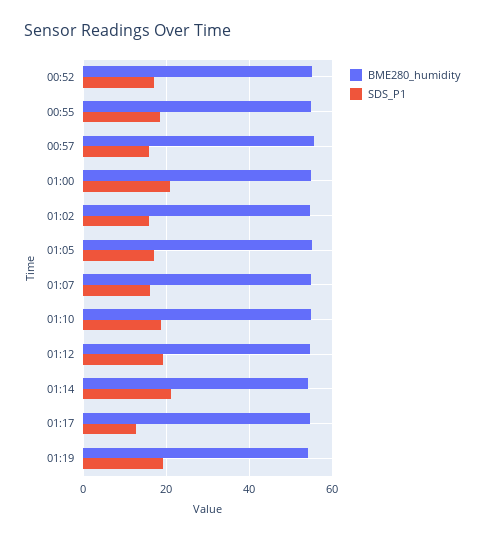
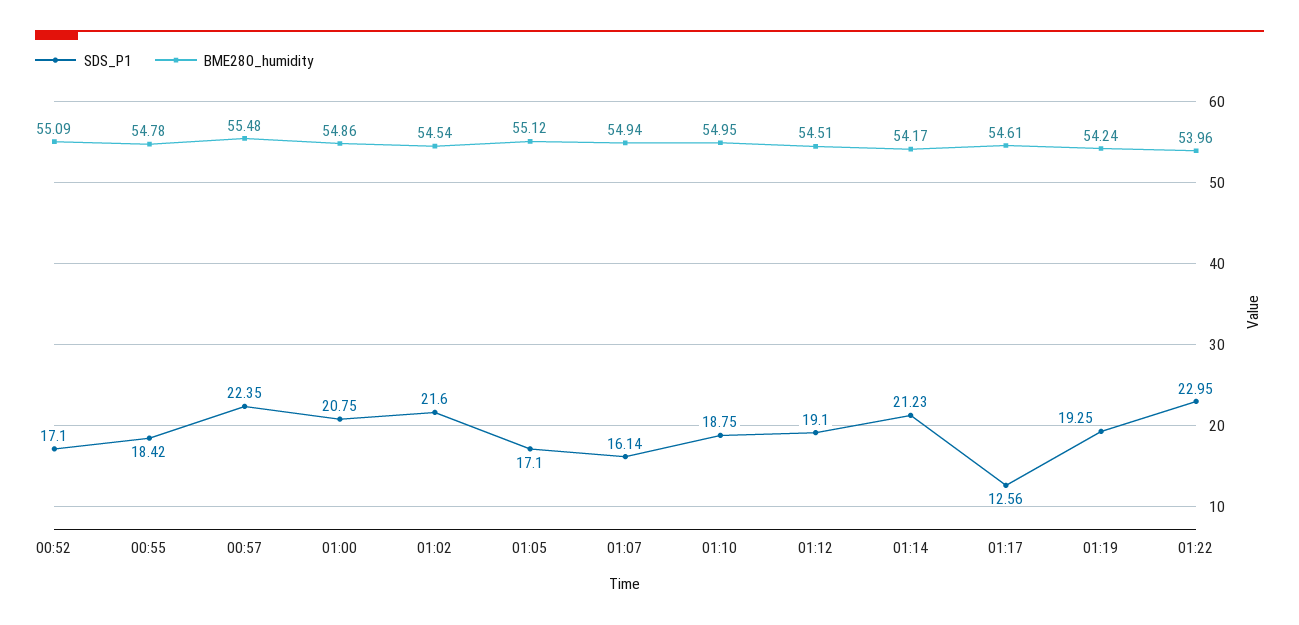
SDS_P1, 00:57: 16 -> 22.35
SDS_P1, 01:02: 16 -> 21.6
SDS_P1, 01:22: none -> 22.95
BME280_humidity, 01:22: none -> 53.96

